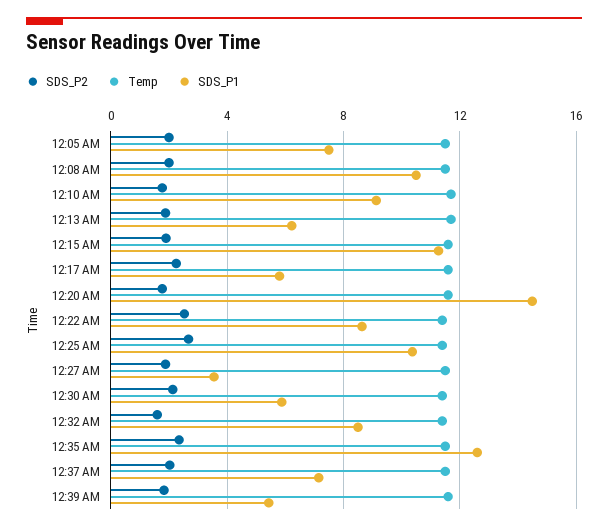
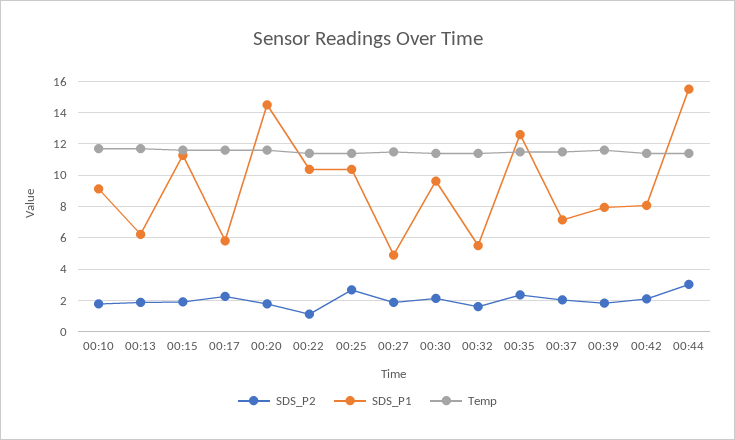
SDS_P2, 12:05 AM: 2 -> none
Temp, 12:05 AM: 11.5 -> none
SDS_P1, 12:05 AM: 7.5 -> none
SDS_P2, 12:08 AM: 2 -> none
Temp, 12:08 AM: 11.5 -> none
SDS_P1, 12:08 AM: 10.5 -> none
SDS_P2, 12:22 AM: 2.5 -> 1
SDS_P1, 12:22 AM: 8.5 -> 10.5
SDS_P1, 12:27 AM: 3.5 -> 5
SDS_P1, 12:30 AM: 6 -> 9.5
SDS_P1, 12:32 AM: 8.5 -> 5.5
SDS_P1, 12:39 AM: 5.5 -> 8
SDS_P2, 00:42: none -> 2
SDS_P1, 00:42: none -> 8
Temp, 00:42: none -> 11.5
SDS_P2, 00:44: none -> 3
SDS_P1, 00:44: none -> 15.5
Temp, 00:44: none -> 11.5

